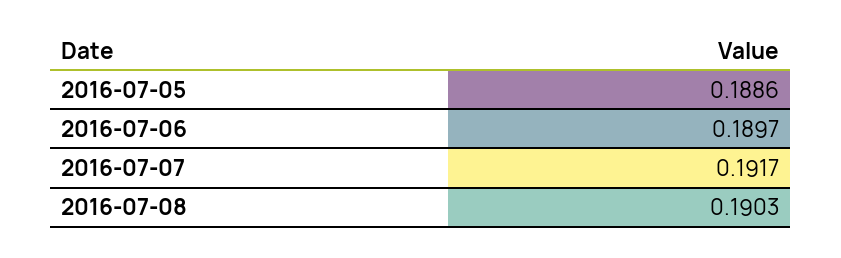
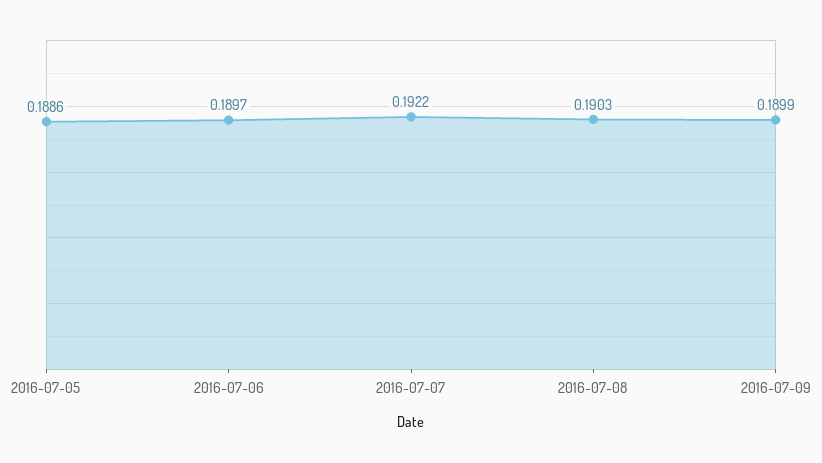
2016-07-07: 0.1917 -> 0.1922
2016-07-09: none -> 0.1899

